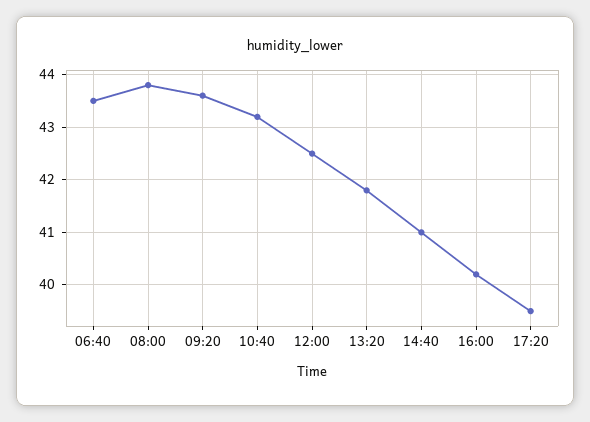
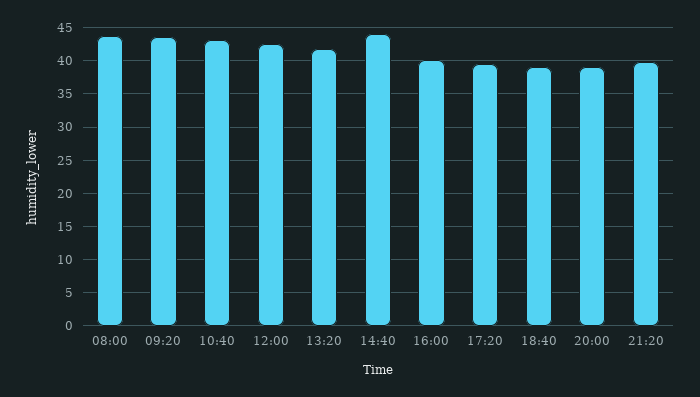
06:40: 43.5 -> none
14:40: 41 -> 44
18:40: none -> 39
20:00: none -> 39
21:20: none -> 40

